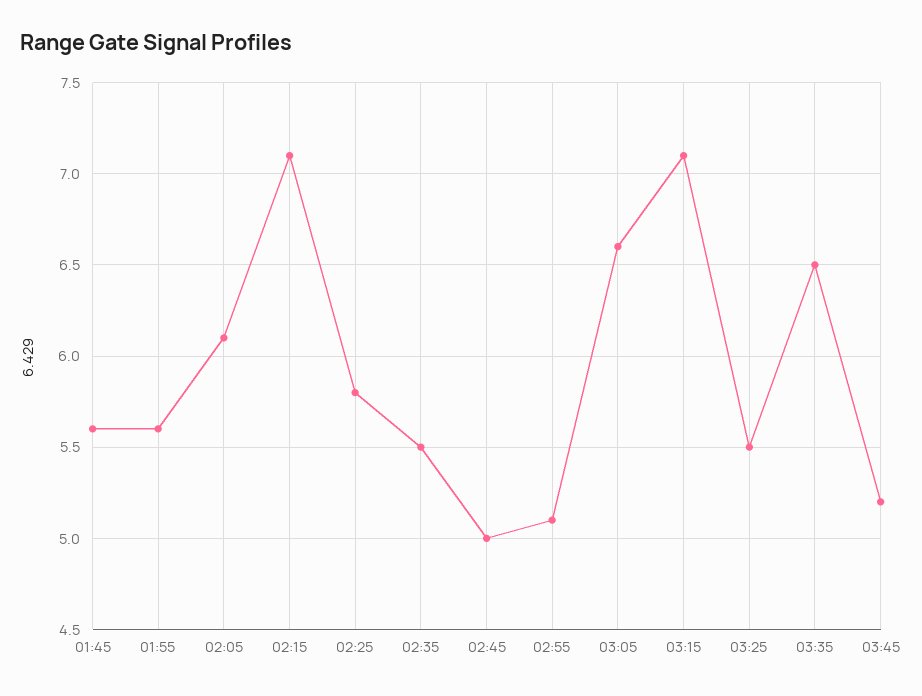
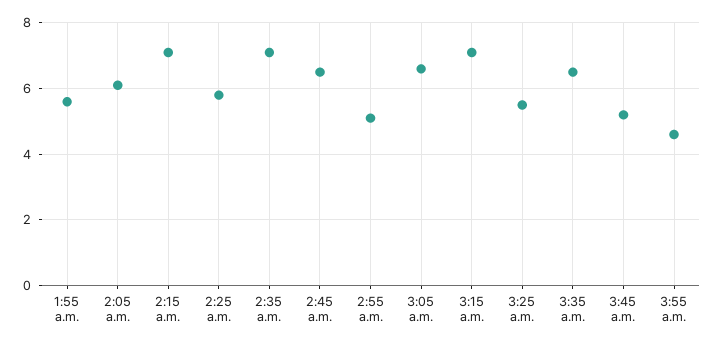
01:45: 5.6 -> none
02:35: 5.5 -> 7
02:45: 5 -> 6.5
3:55 a.m.: none -> 4.5

